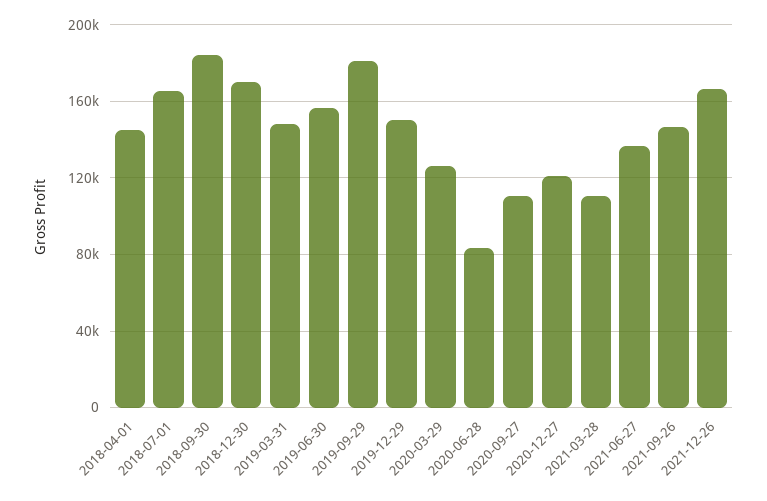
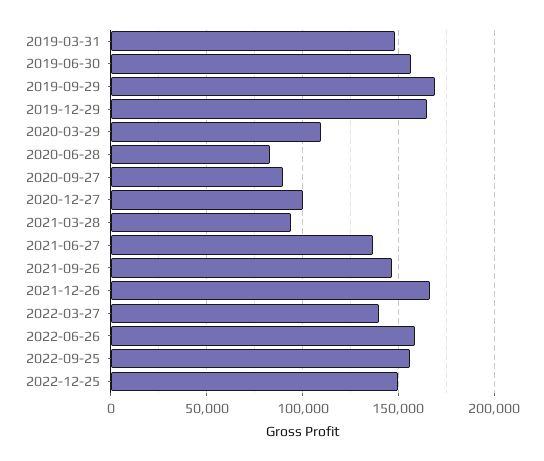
2018-04-01: 145000 -> none
2018-07-01: 165000 -> none
2018-09-30: 185000 -> none
2018-12-30: 170000 -> none
2019-09-29: 180000 -> 170000
2019-12-29: 150000 -> 165000
2020-03-29: 125000 -> 110000
2020-09-27: 110000 -> 90000
2020-12-27: 120000 -> 100000
2021-03-28: 110000 -> 95000
2022-03-27: none -> 140000
2022-06-26: none -> 160000
2022-09-25: none -> 155000
2022-12-25: none -> 150000

